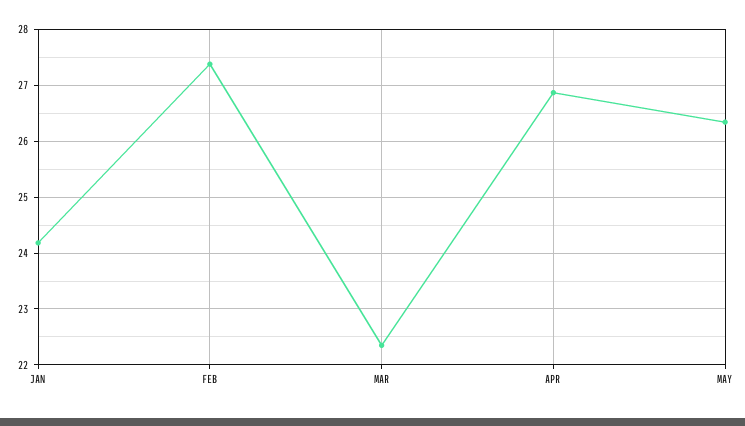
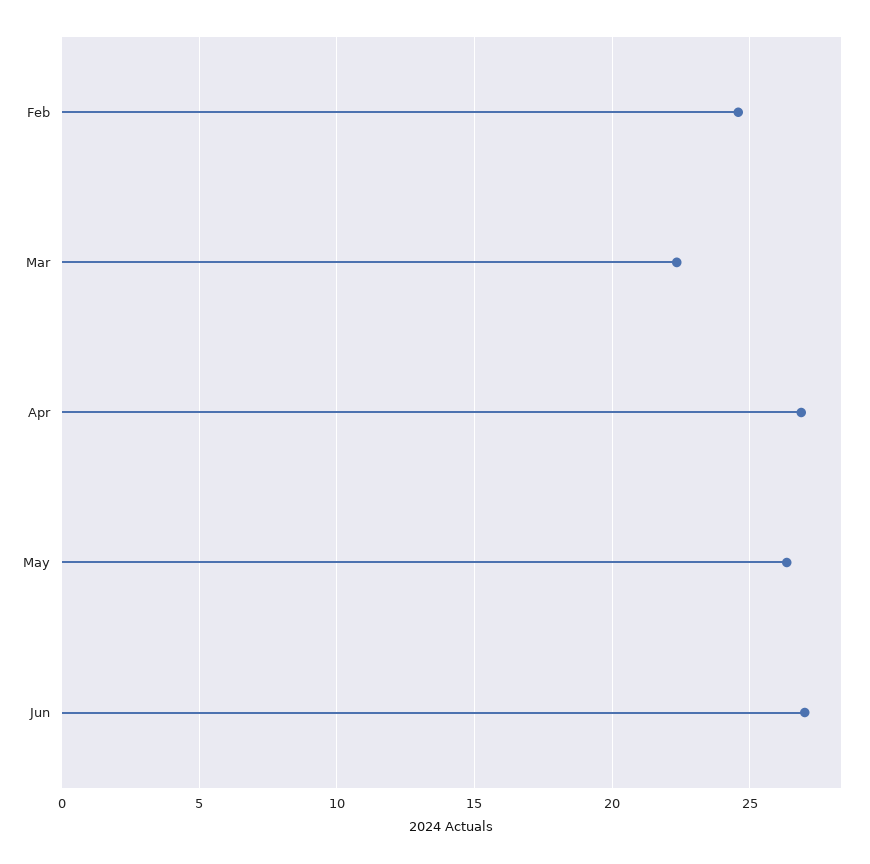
JAN: 24.2 -> none
FEB: 27.4 -> 24.5
Jun: none -> 27

